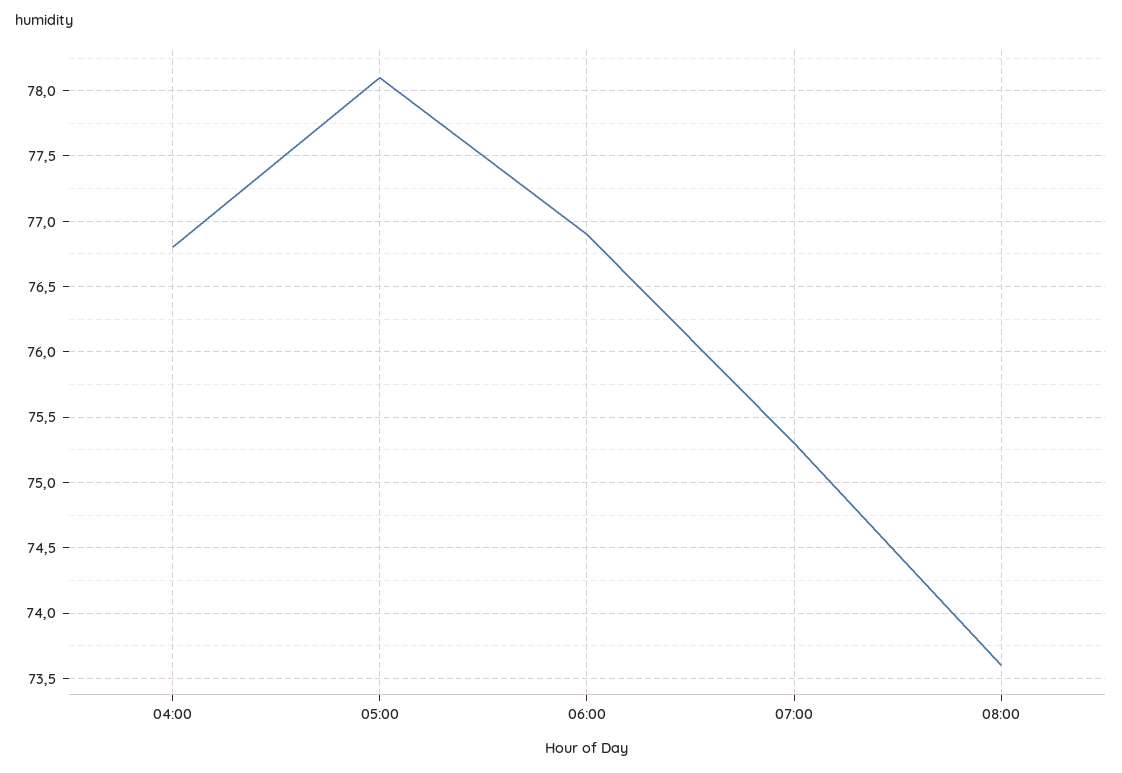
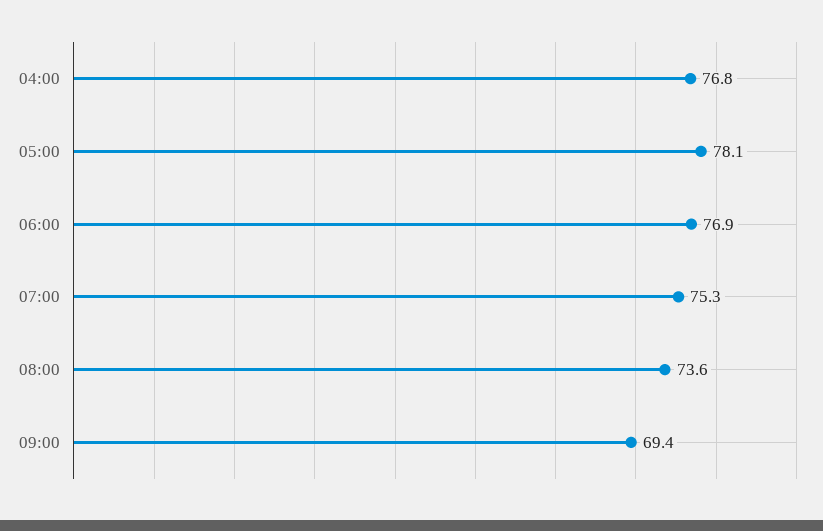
09:00: none -> 69.4

